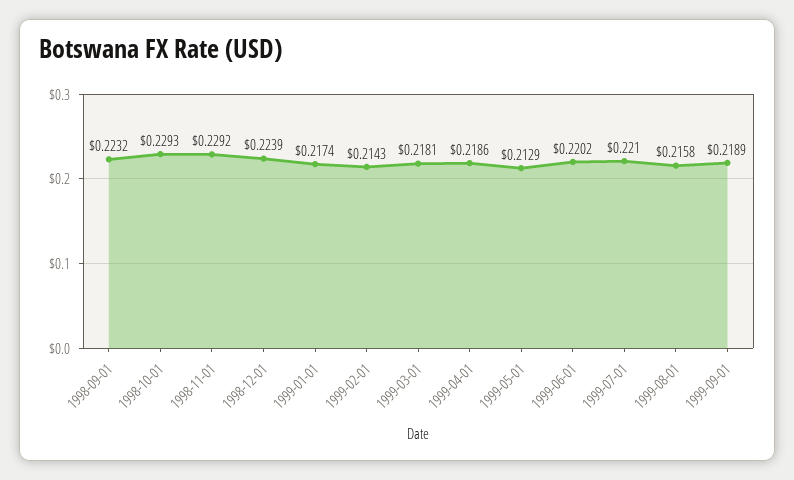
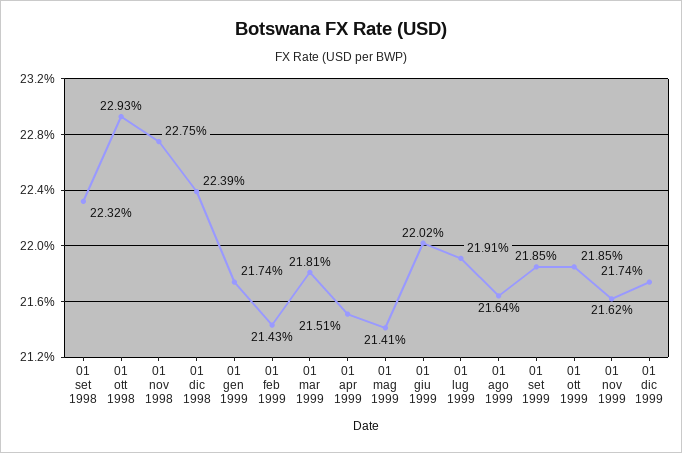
1998-11-01: 0.2292 -> 0.2275
1999-04-01: 0.2186 -> 0.2151
1999-05-01: 0.2129 -> 0.2141
1999-07-01: 0.221 -> 0.2191
1999-08-01: 0.2158 -> 0.2164
1999-09-01: 0.2189 -> 0.2185
01 ott 1999: none -> 0.2185
01 nov 1999: none -> 0.2162
01 dic 1999: none -> 0.2174

